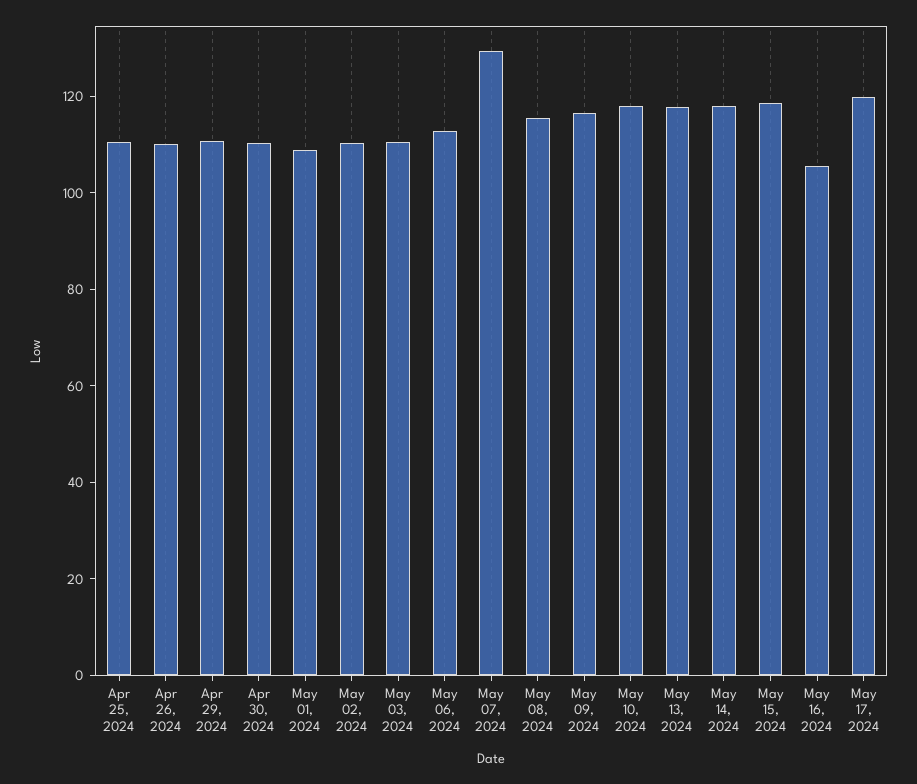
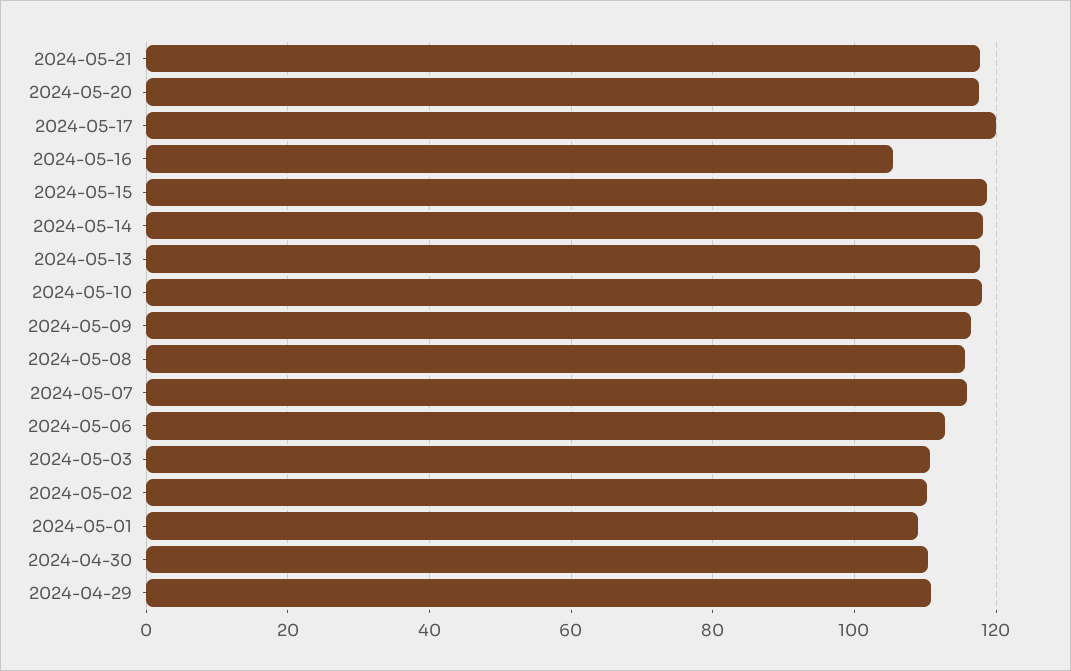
Apr 25, 2024: 110 -> none
Apr 26, 2024: 110 -> none
May 07, 2024: 130 -> 116
2024-05-21: none -> 118
2024-05-20: none -> 118

